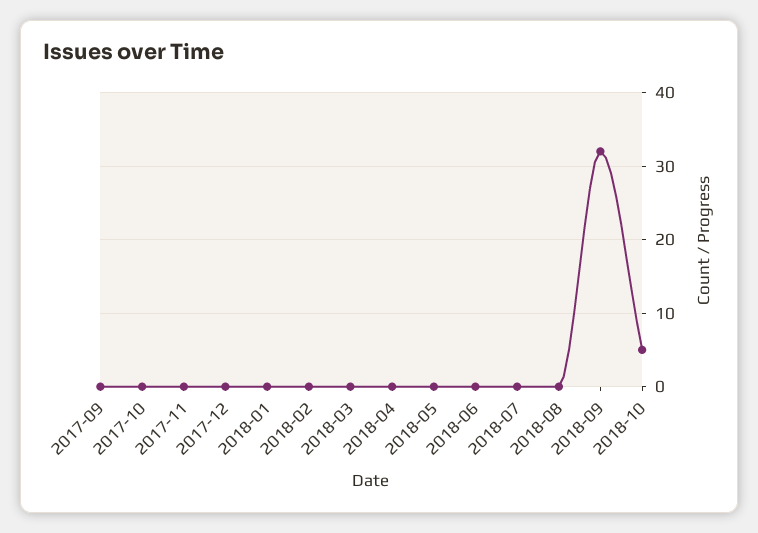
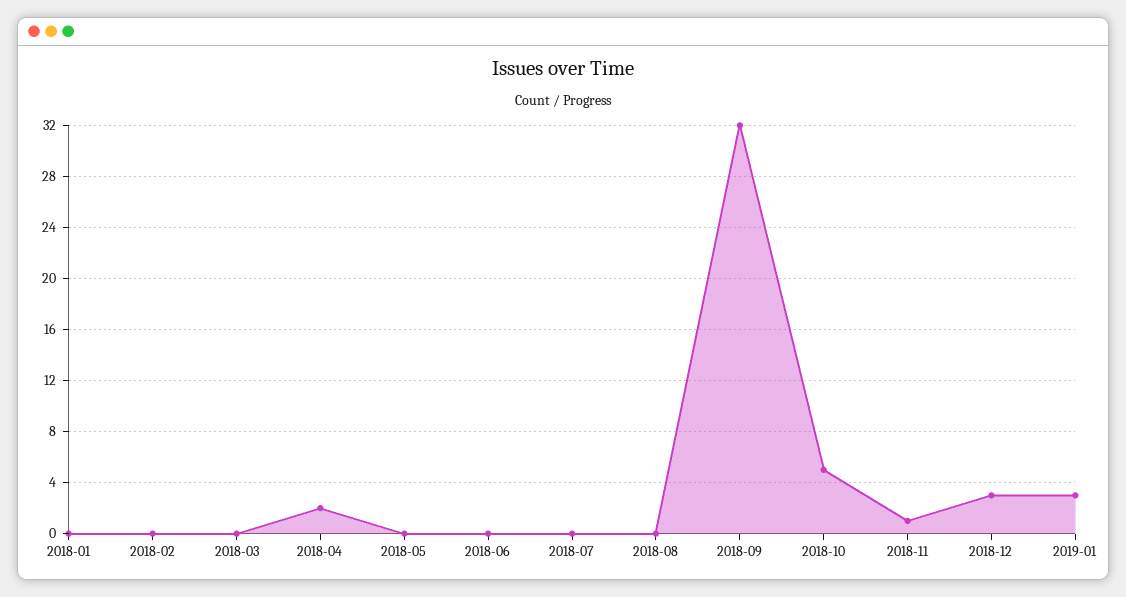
2017-09: 0 -> none
2017-10: 0 -> none
2017-11: 0 -> none
2017-12: 0 -> none
2018-04: 0 -> 2
2018-11: none -> 1
2018-12: none -> 3
2019-01: none -> 3

